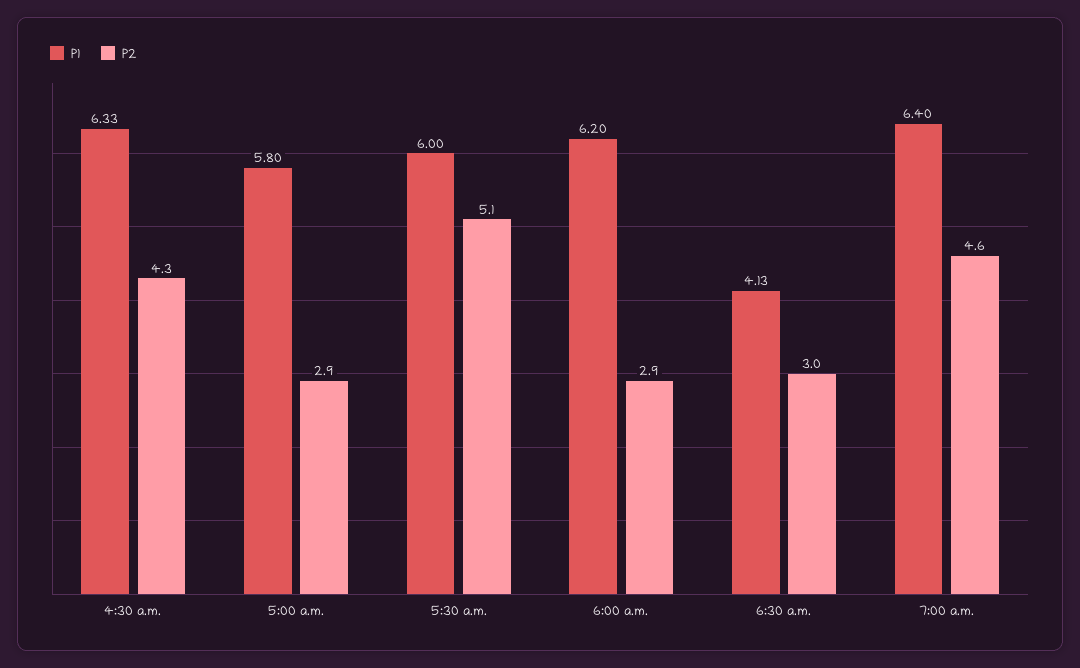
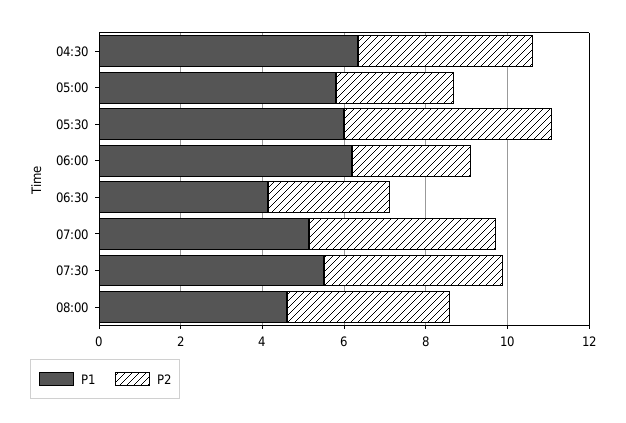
P1, 7:00 a.m.: 6.4 -> 5
P1, 07:30: none -> 5.5
P2, 07:30: none -> 4.5
P1, 08:00: none -> 4.5
P2, 08:00: none -> 4

